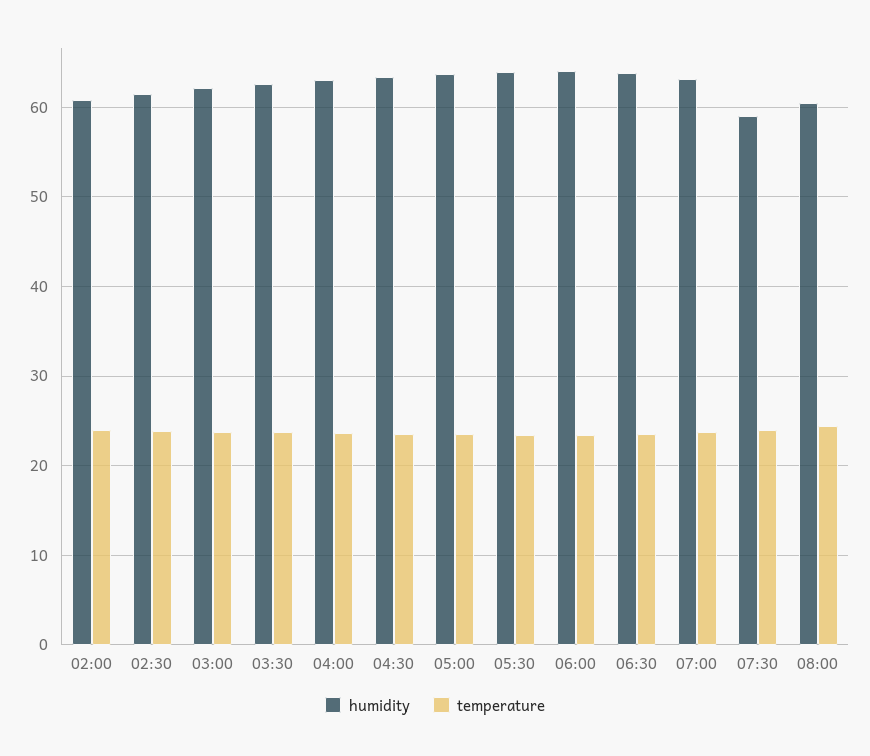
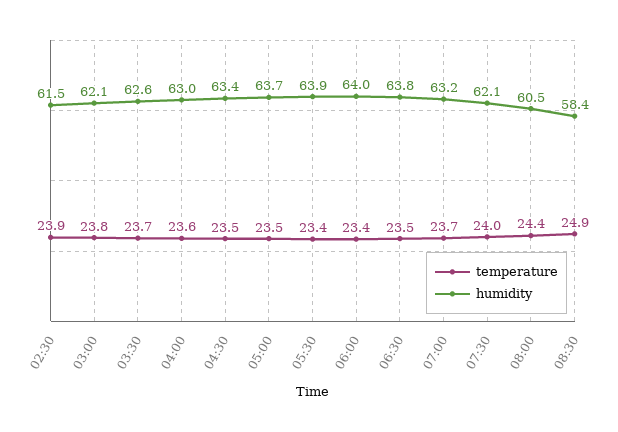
humidity, 02:00: 61 -> none
temperature, 02:00: 24 -> none
humidity, 07:30: 59 -> 62.1
temperature, 08:30: none -> 24.9
humidity, 08:30: none -> 58.4

